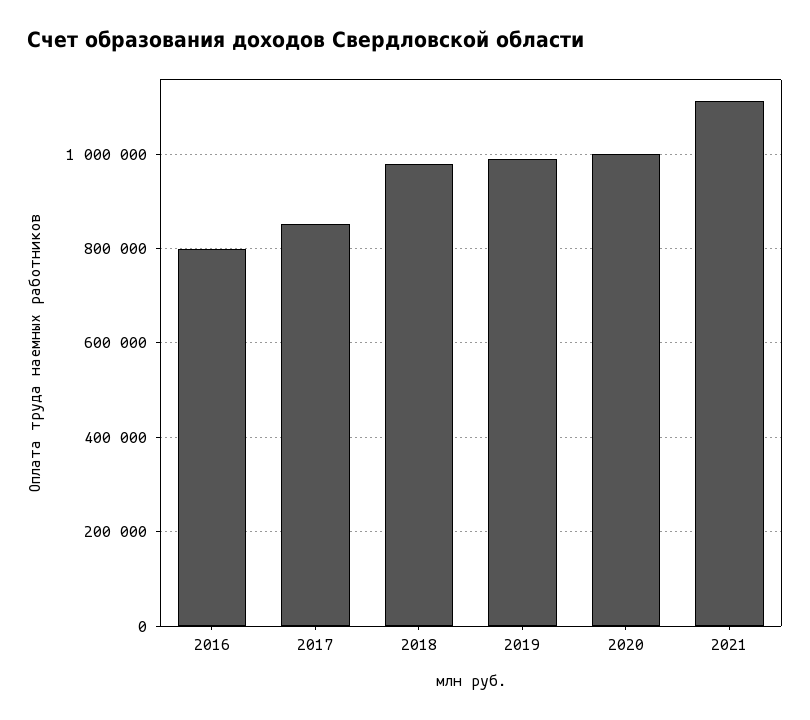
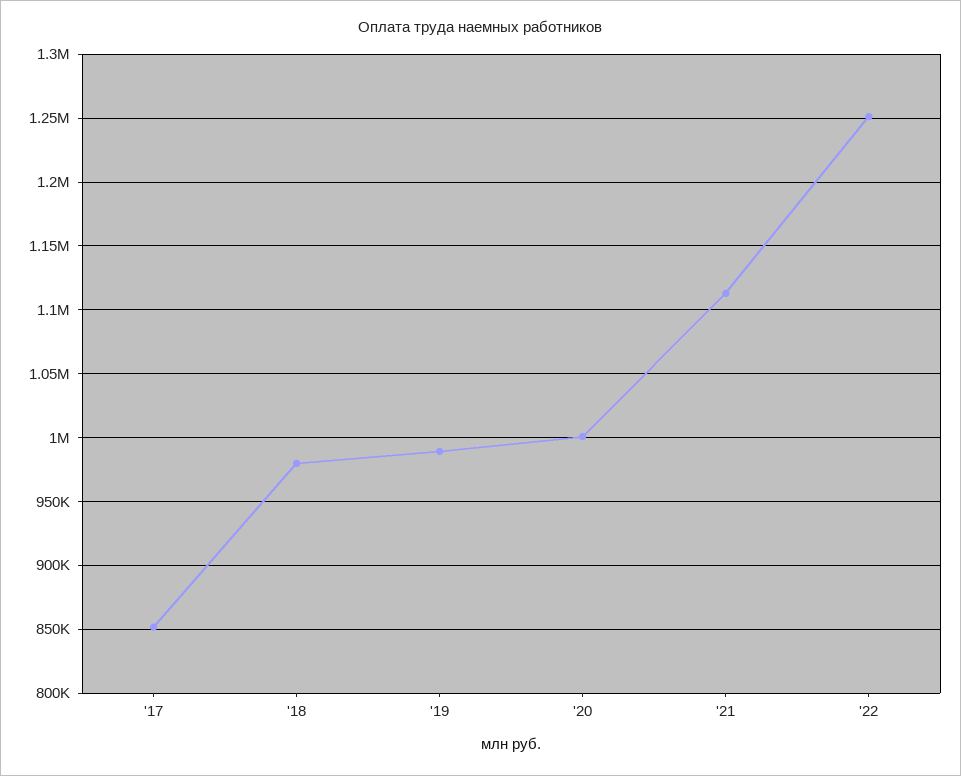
2016: 800000 -> none
'22: none -> 1250000

